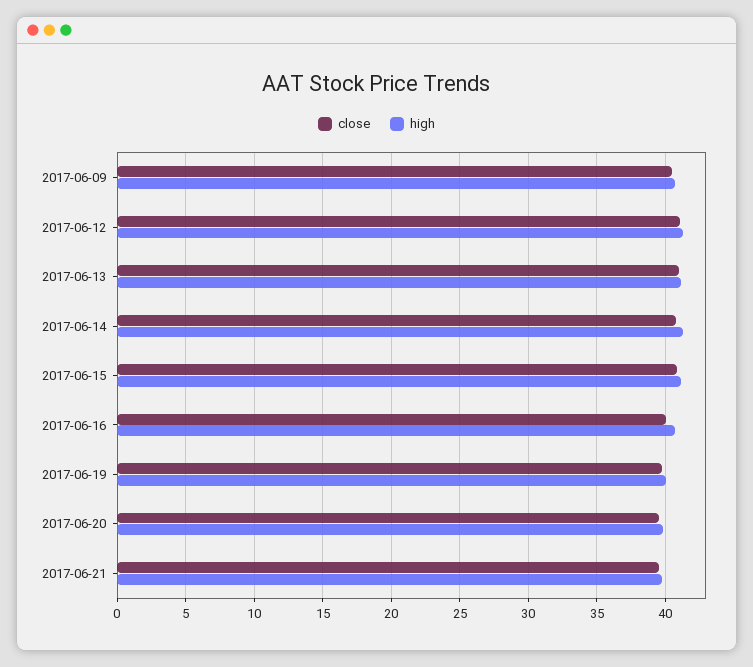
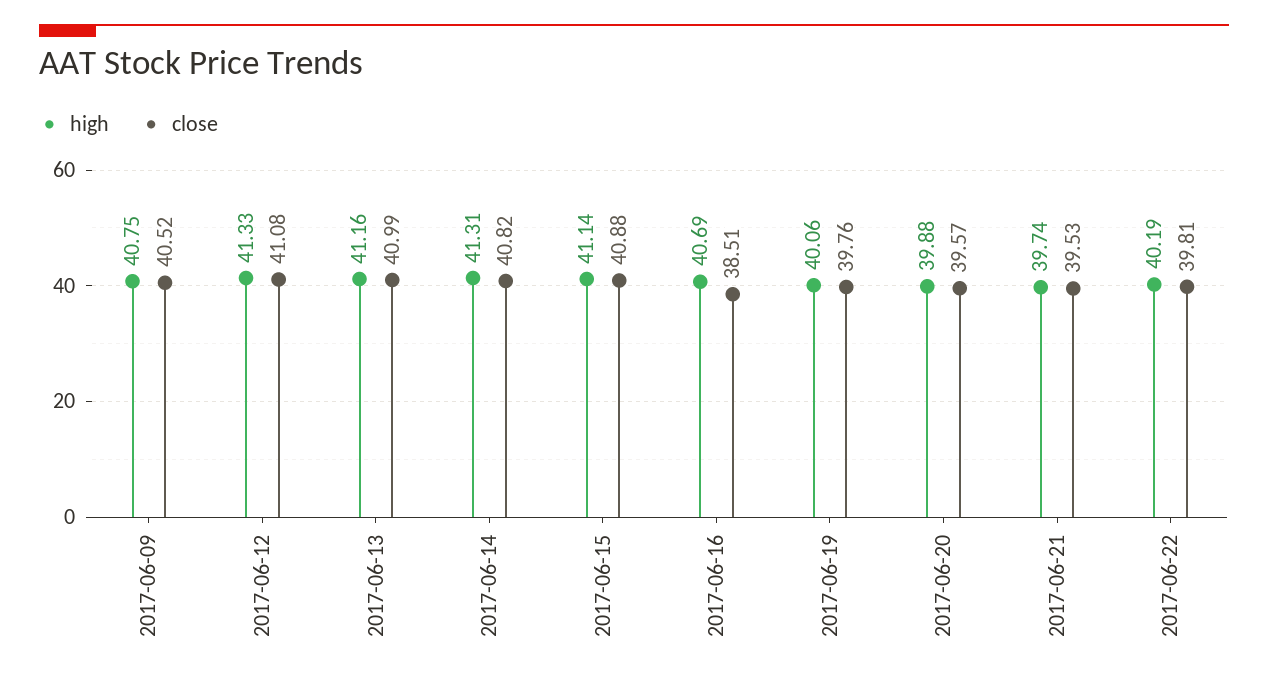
close, 2017-06-16: 40 -> 38.51
high, 2017-06-22: none -> 40.19
close, 2017-06-22: none -> 39.81

